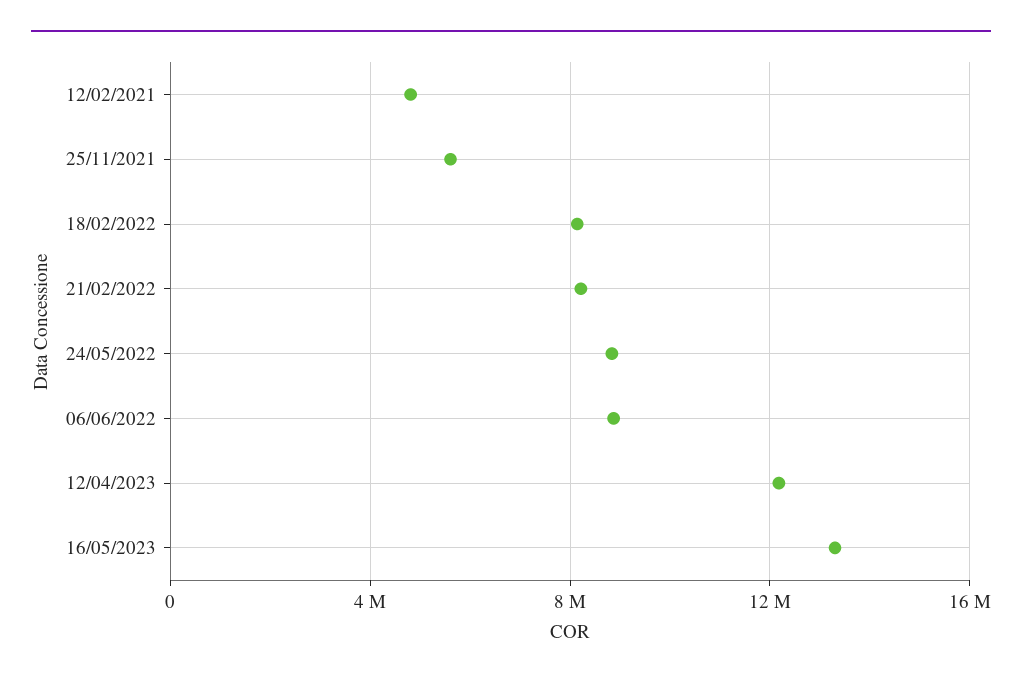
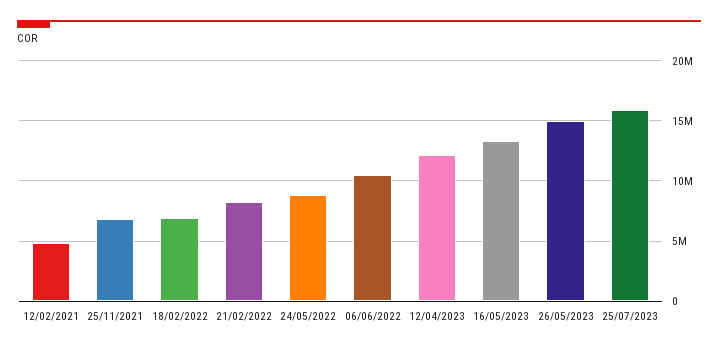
25/11/2021: 5500000 -> 7000000
18/02/2022: 8000000 -> 7000000
06/06/2022: 9000000 -> 10500000
26/05/2023: none -> 15000000
25/07/2023: none -> 16000000

